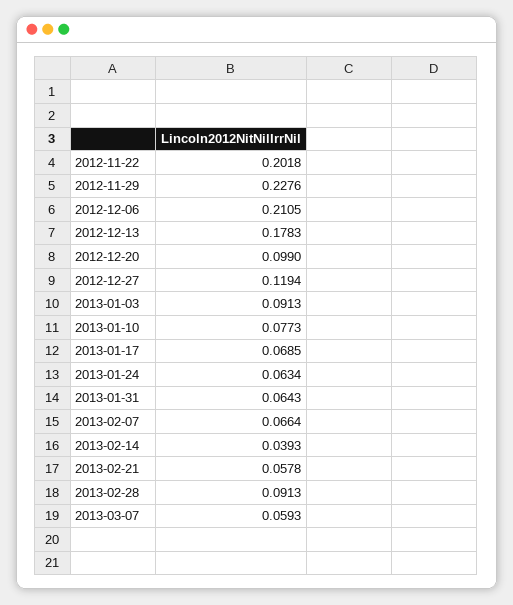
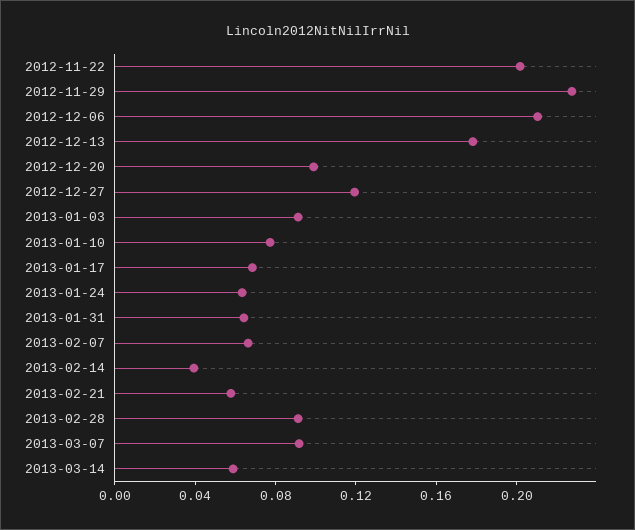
2013-03-07: 0.0593 -> 0.09
2013-03-14: none -> 0.06

